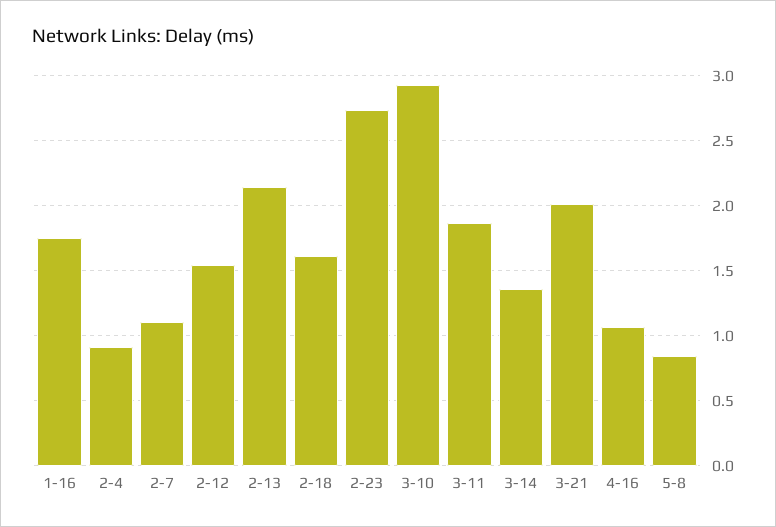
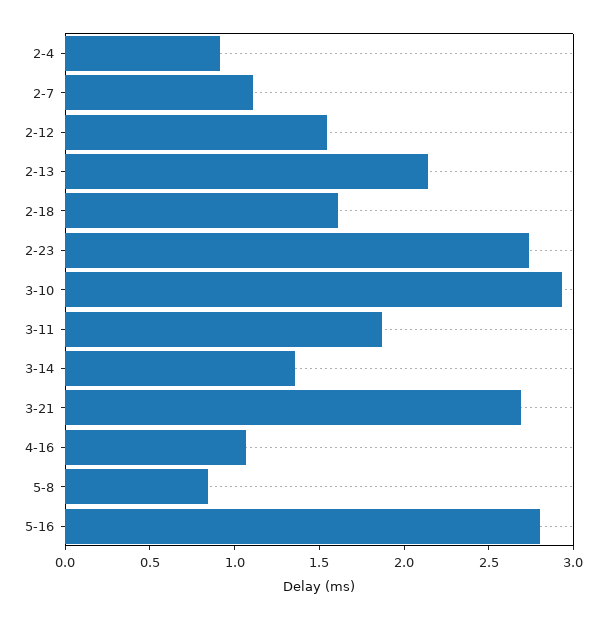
1-16: 1.75 -> none
3-21: 2 -> 2.7
5-16: none -> 2.8

